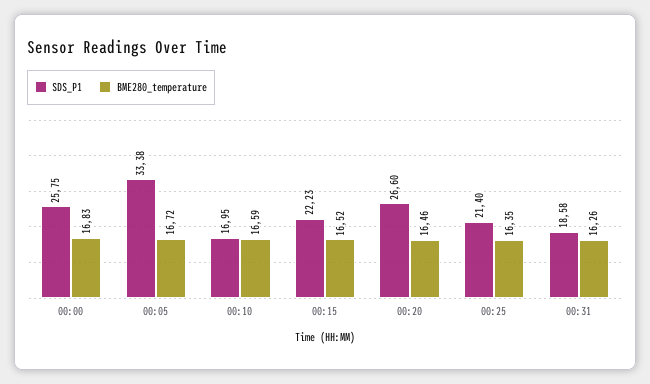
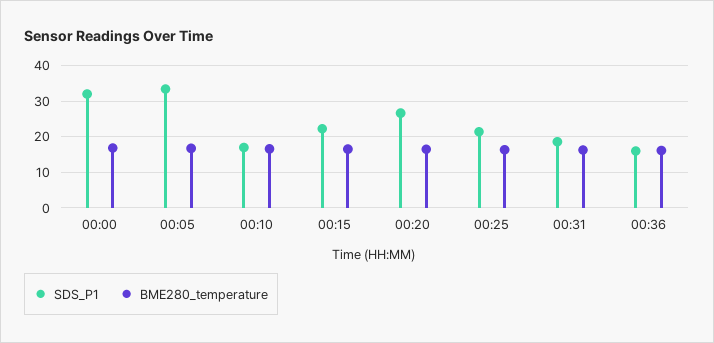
SDS_P1, 00:00: 25.75 -> 32
SDS_P1, 00:36: none -> 16
BME280_temperature, 00:36: none -> 16

